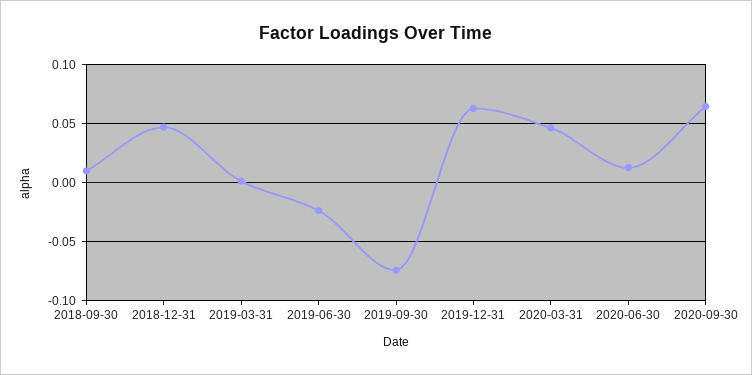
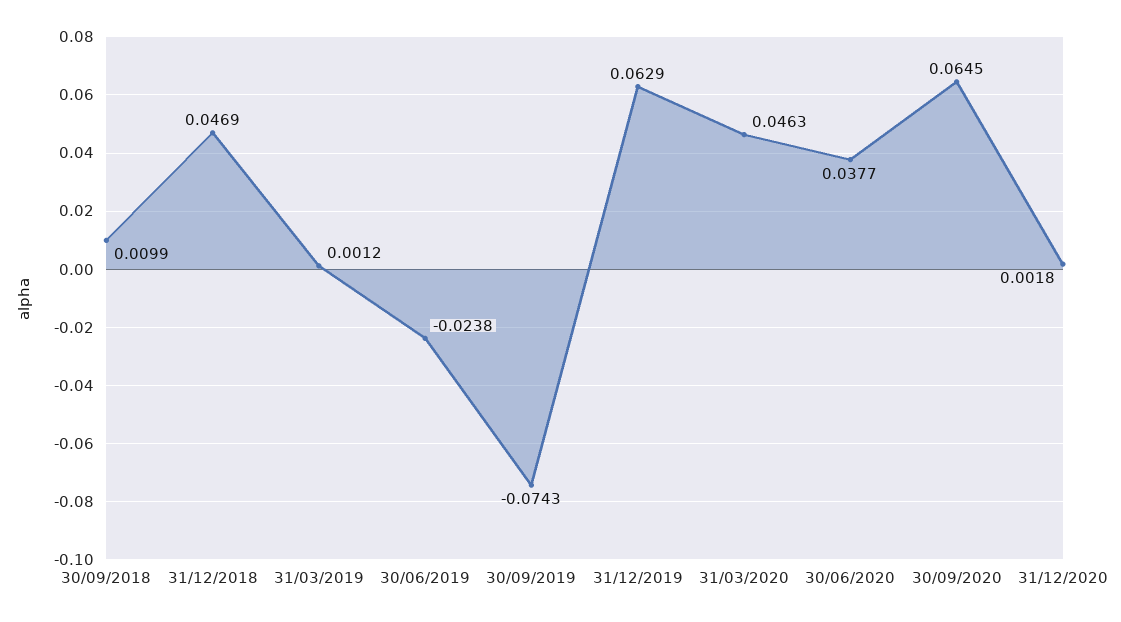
2020-06-30: 0.01 -> 0.0377
31/12/2020: none -> 0.0018

